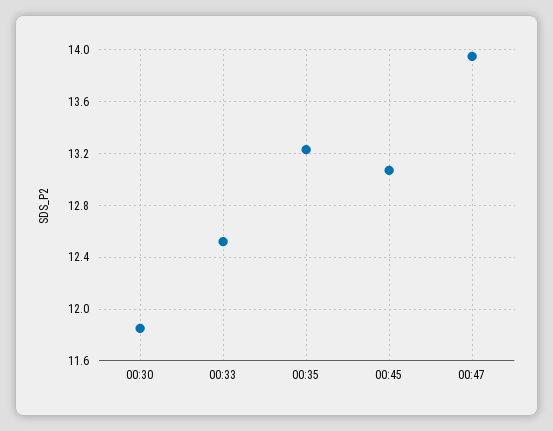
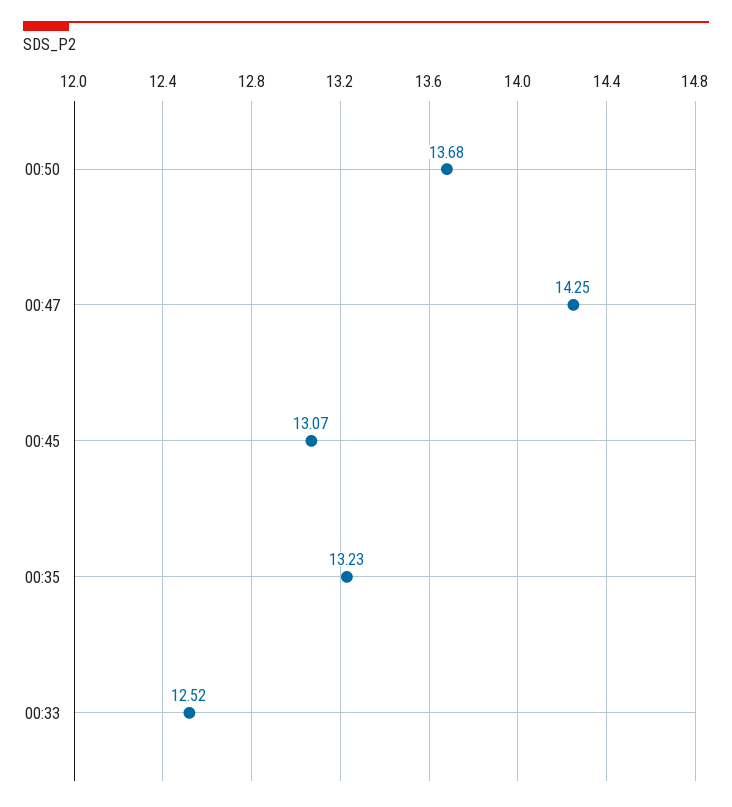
00:30: 11.85 -> none
00:47: 13.95 -> 14.25
00:50: none -> 13.68

